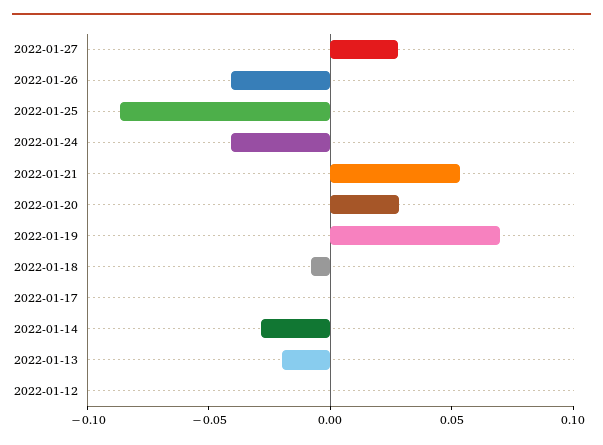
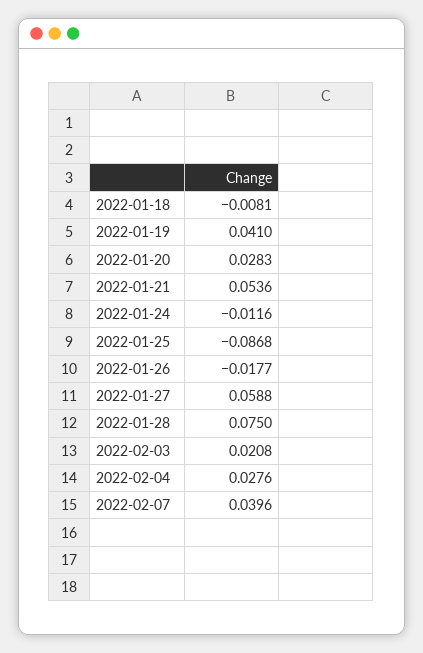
2022-01-27: 0.03 -> 0.0588
2022-01-26: -0.04 -> -0.0177
2022-01-24: -0.04 -> -0.0116
2022-01-19: 0.07 -> 0.041
2022-01-17: 0 -> none
2022-01-14: -0.03 -> none
2022-01-13: -0.02 -> none
2022-01-12: 0 -> none
2022-01-28: none -> 0.075
2022-02-03: none -> 0.0208
2022-02-04: none -> 0.0276
2022-02-07: none -> 0.0396

